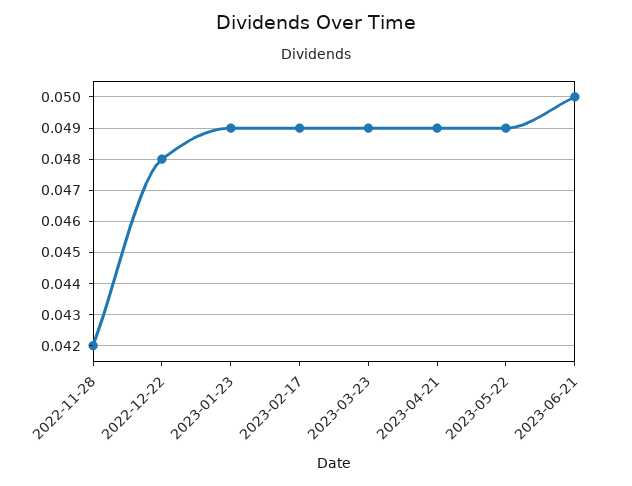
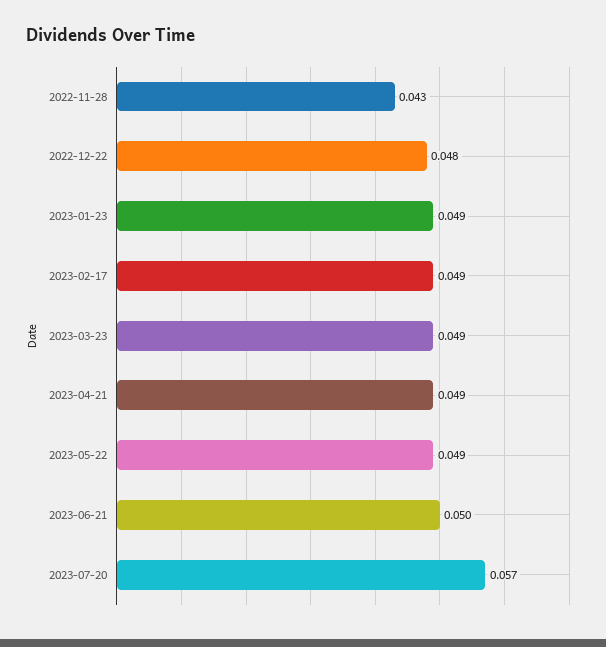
2022-11-28: 0.042 -> 0.043
2023-07-20: none -> 0.057

